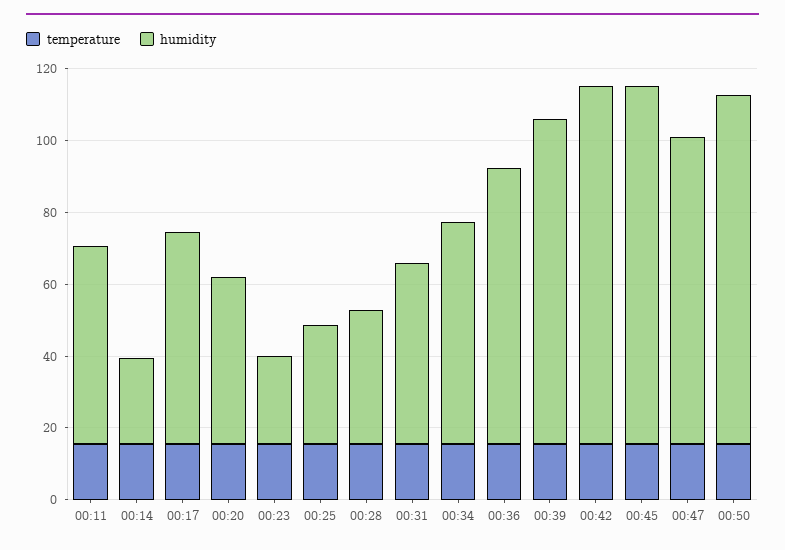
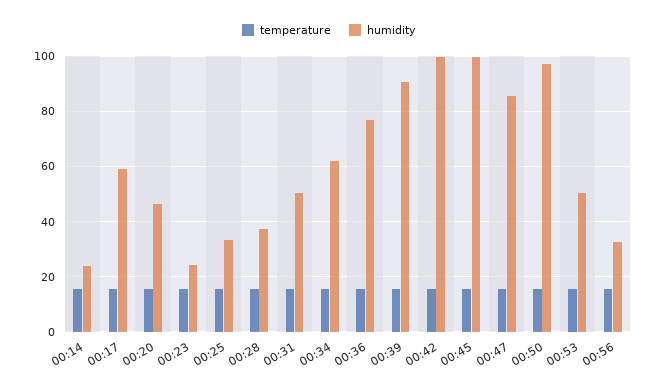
temperature, 00:11: 15 -> none
humidity, 00:11: 55 -> none
temperature, 00:53: none -> 15
humidity, 00:53: none -> 50
temperature, 00:56: none -> 15
humidity, 00:56: none -> 32.5

